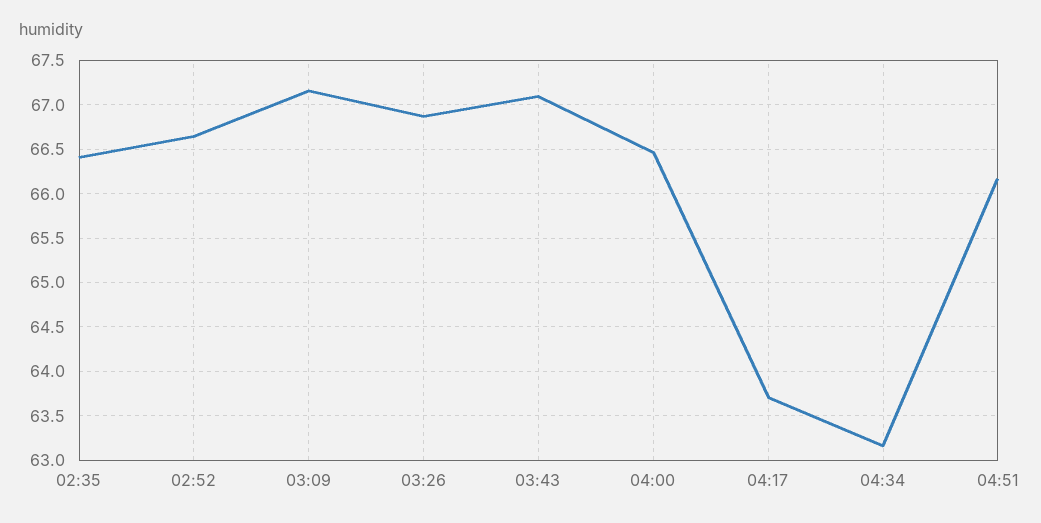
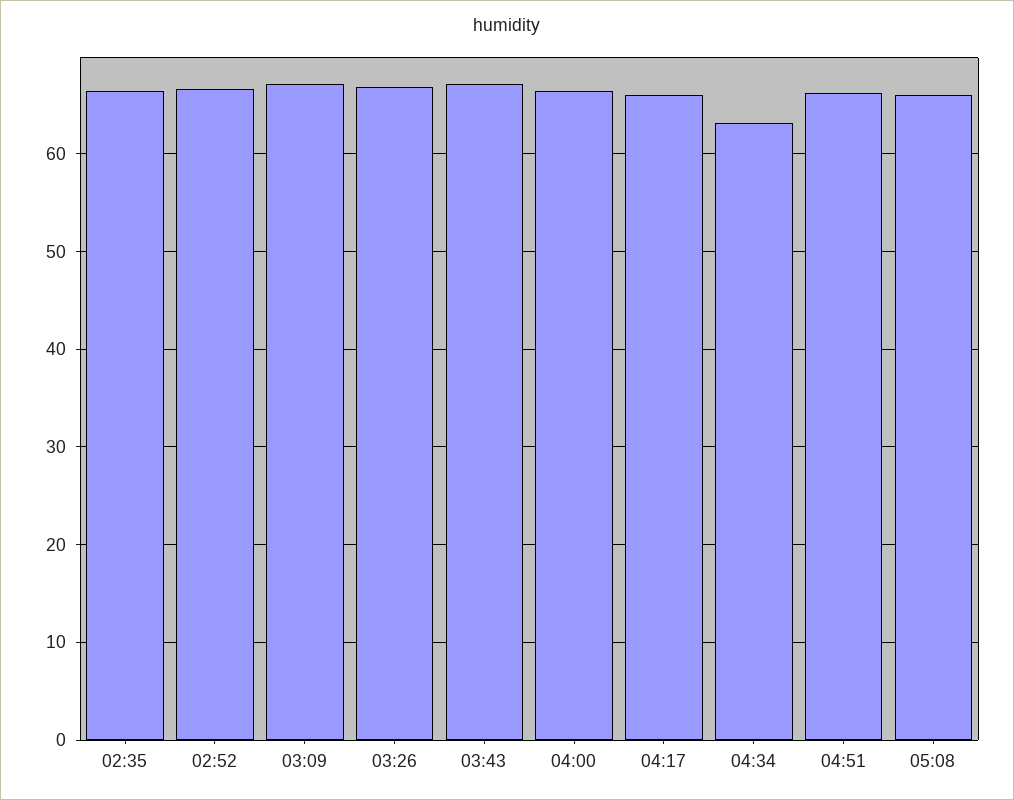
04:17: 63.7 -> 66
05:08: none -> 66

